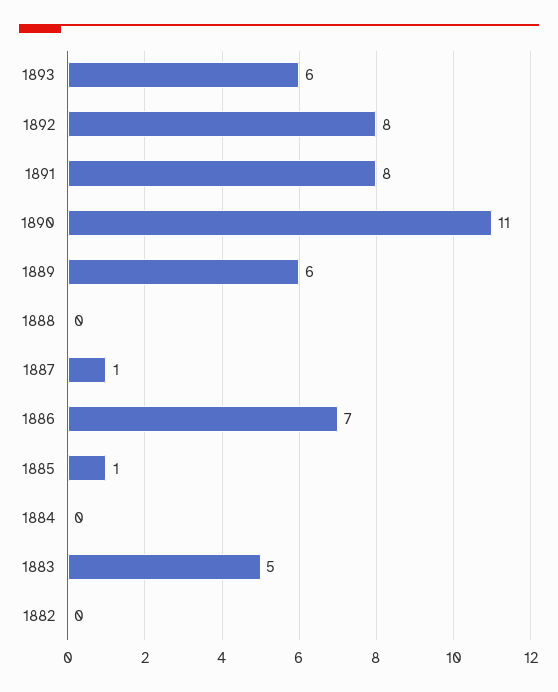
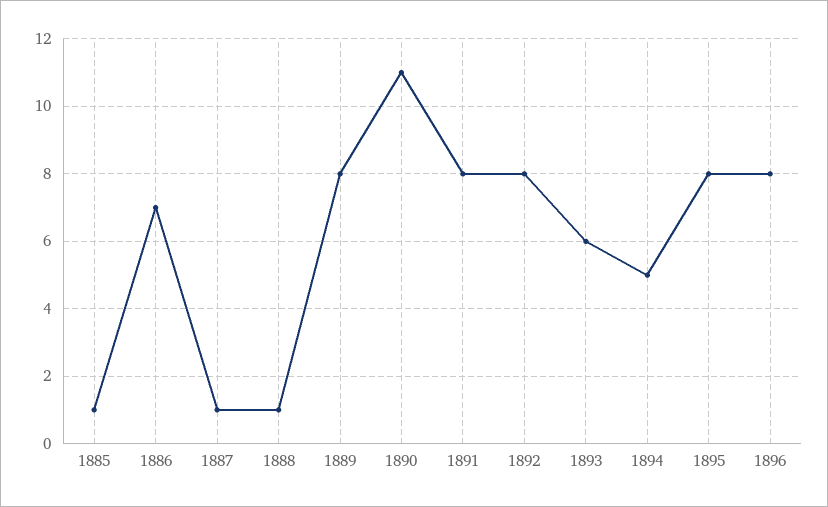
1889: 6 -> 8
1888: 0 -> 1
1884: 0 -> none
1883: 5 -> none
1882: 0 -> none
1894: none -> 5
1895: none -> 8
1896: none -> 8

